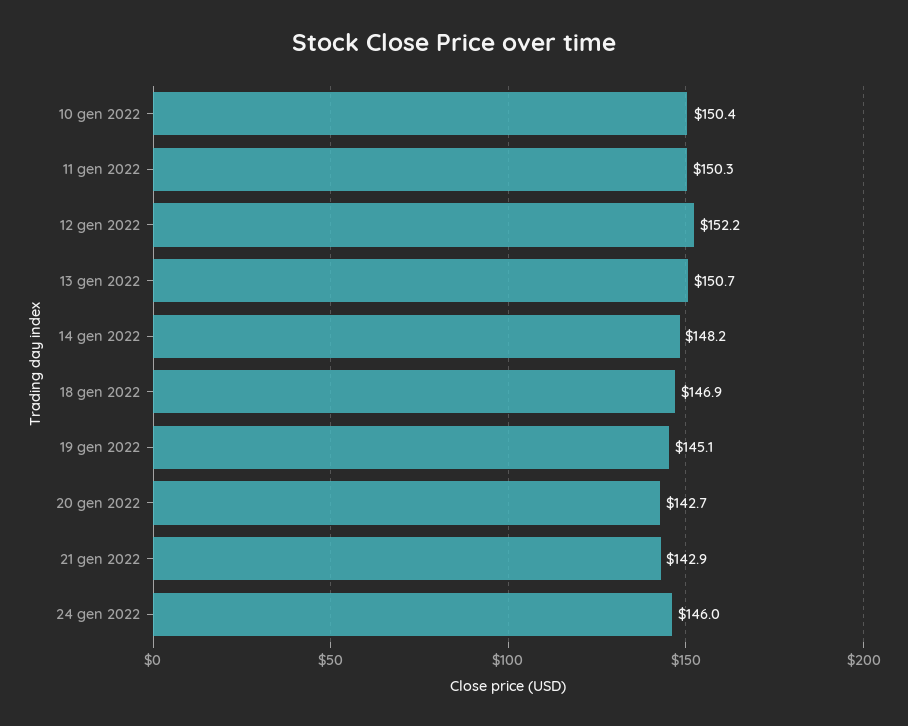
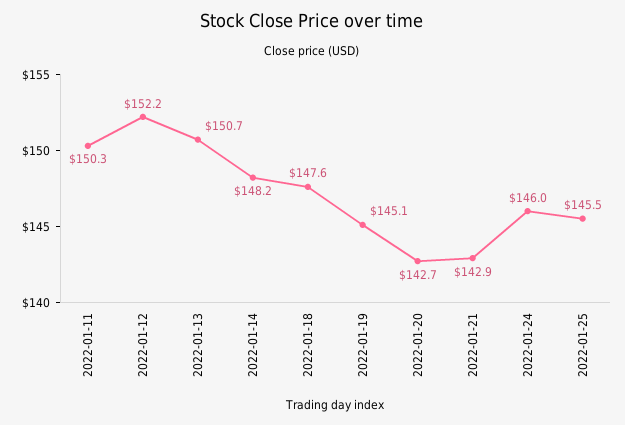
10 gen 2022: 150.4 -> none
18 gen 2022: 146.9 -> 147.6
2022-01-25: none -> 145.5

